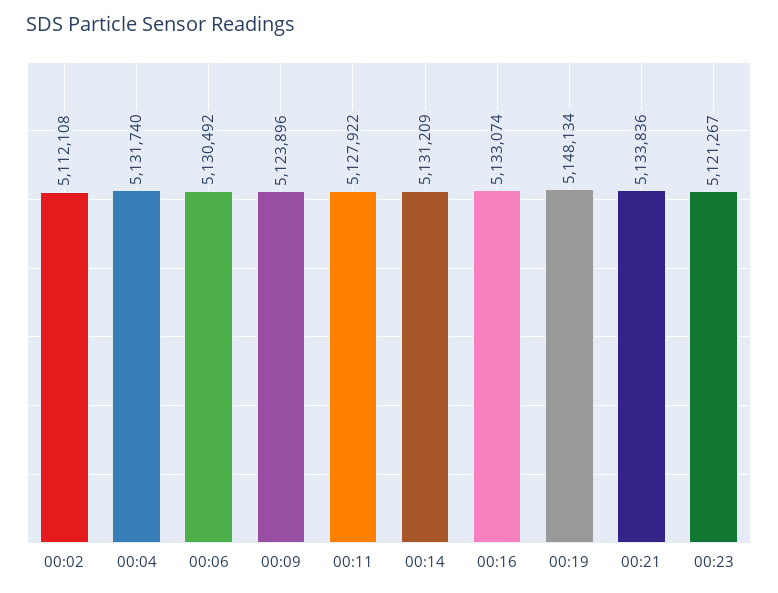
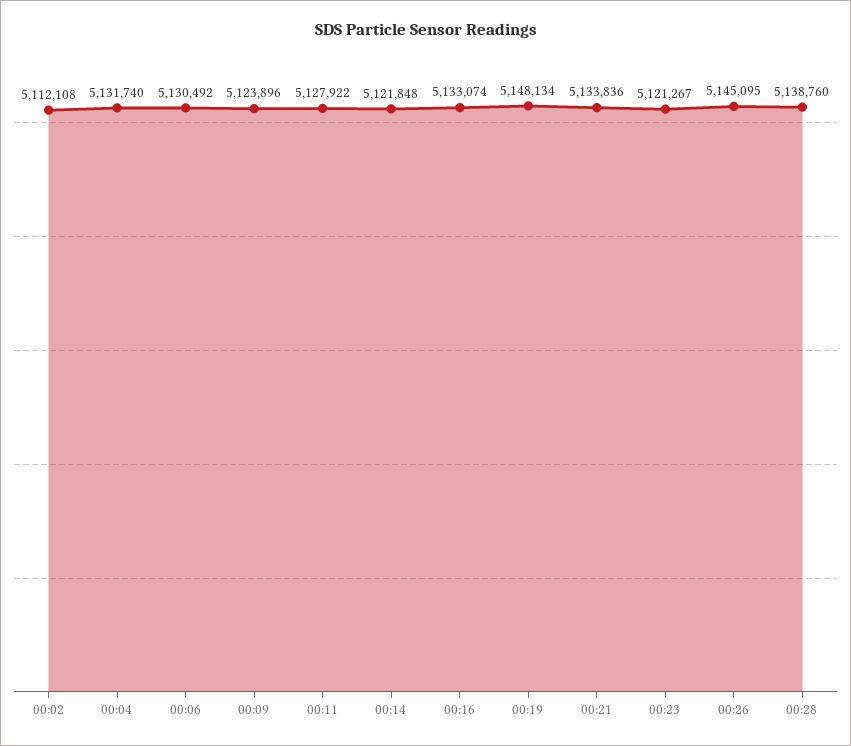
00:14: 5131209 -> 5121848
00:26: none -> 5145095
00:28: none -> 5138760

